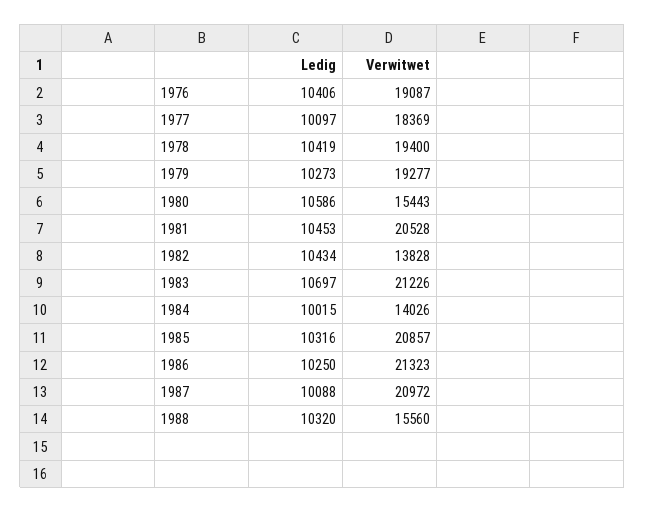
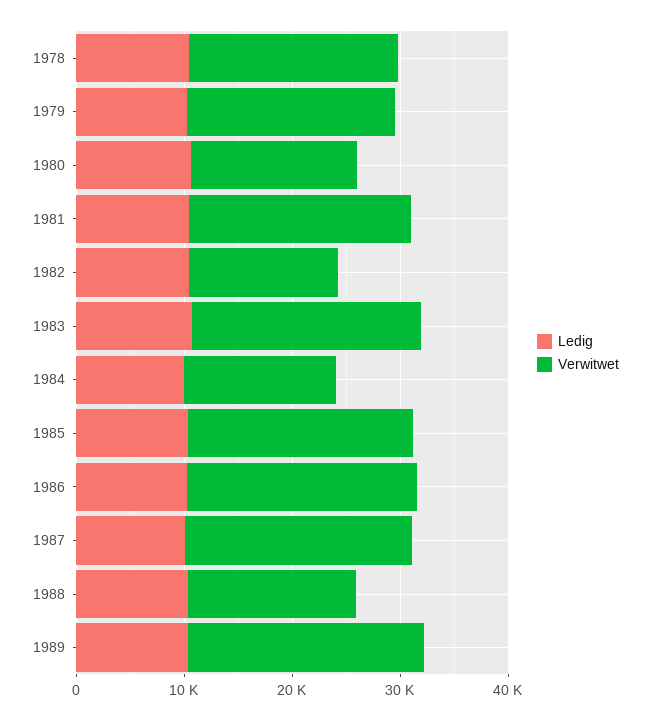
Ledig, 1976: 10406 -> none
Verwitwet, 1976: 19087 -> none
Ledig, 1977: 10097 -> none
Verwitwet, 1977: 18369 -> none
Ledig, 1989: none -> 10000
Verwitwet, 1989: none -> 22000

